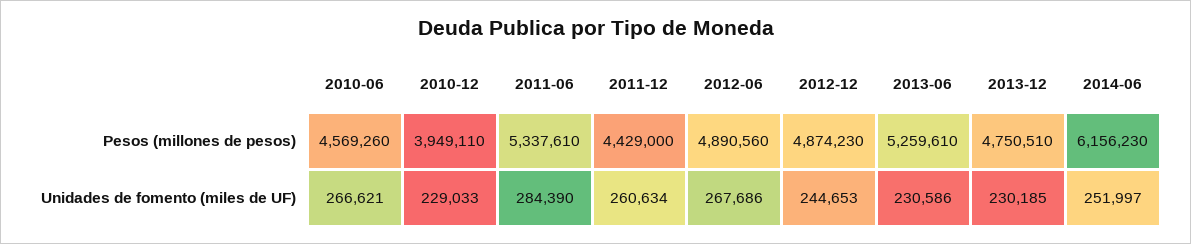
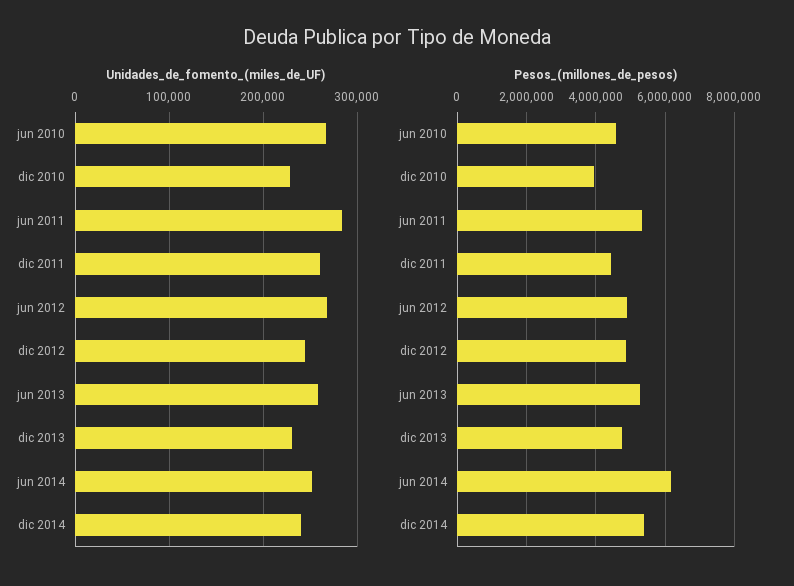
Unidades de fomento (miles de UF), 2013-06: 230586 -> 260000
Unidades de fomento (miles de UF), dic 2014: none -> 240000
Pesos (millones de pesos), dic 2014: none -> 5400000

